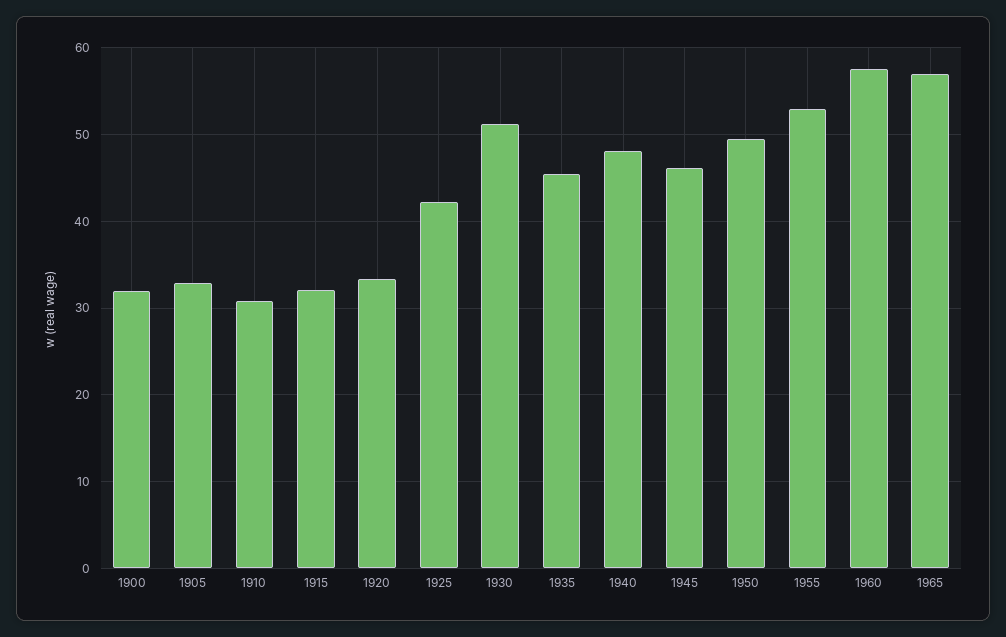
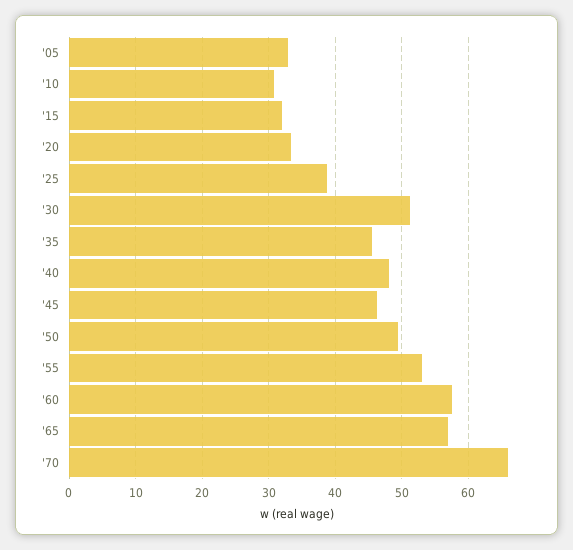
1900: 32 -> none
1925: 42 -> 39
'70: none -> 66

